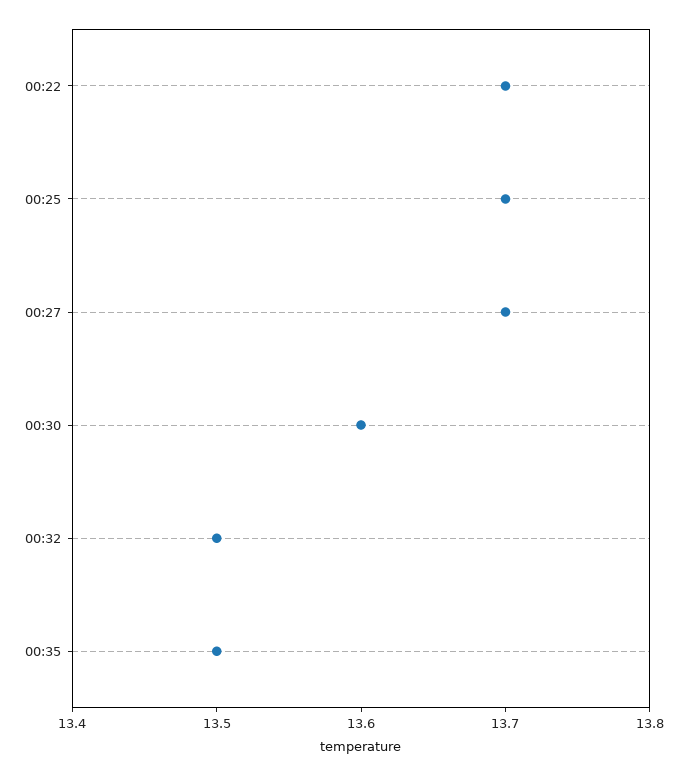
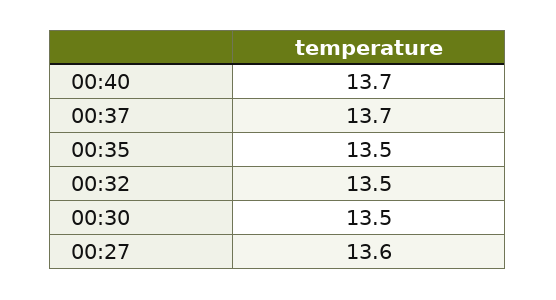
00:22: 13.7 -> none
00:25: 13.7 -> none
00:27: 13.7 -> 13.6
00:30: 13.6 -> 13.5
00:40: none -> 13.7
00:37: none -> 13.7

